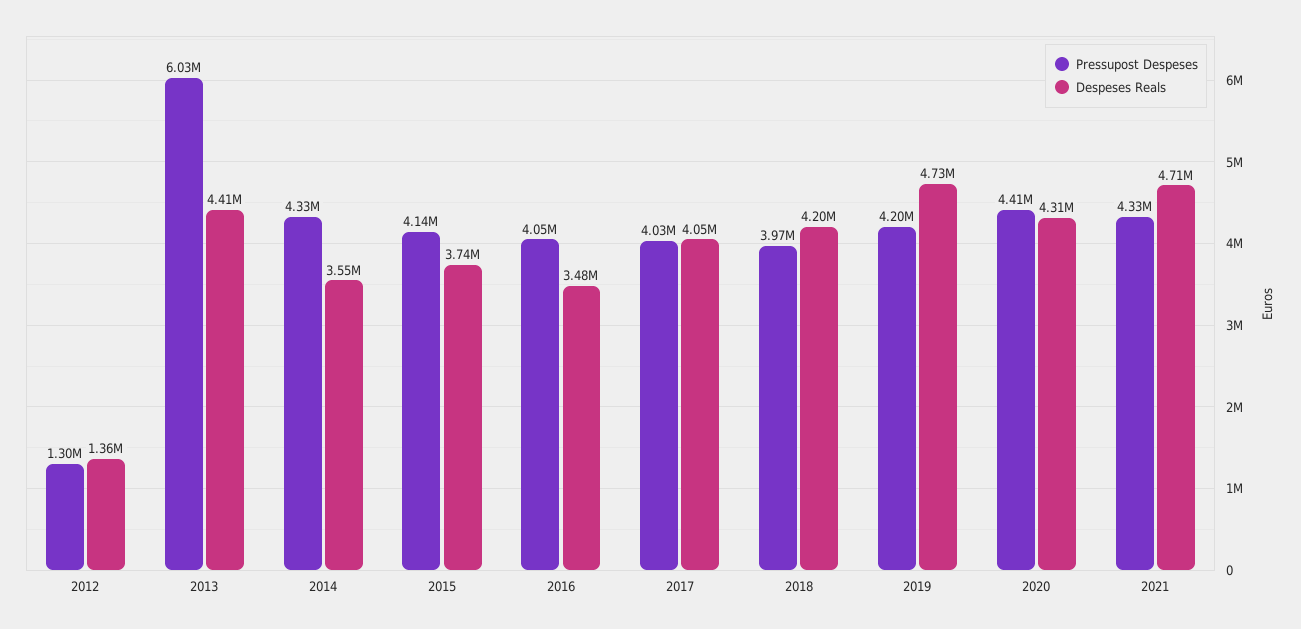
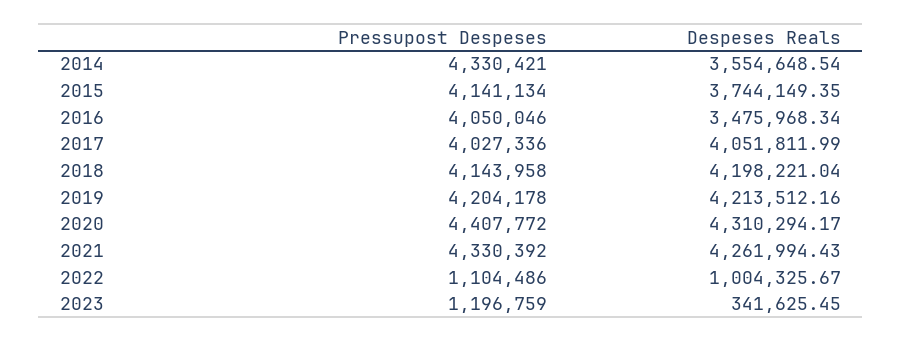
Pressupost Despeses, 2012: 1300000 -> none
Despeses Reals, 2012: 1360000 -> none
Pressupost Despeses, 2013: 6030000 -> none
Despeses Reals, 2013: 4410000 -> none
Pressupost Despeses, 2018: 3970000 -> 4143958
Despeses Reals, 2019: 4730000 -> 4213512.16
Despeses Reals, 2021: 4710000 -> 4261994.43
Pressupost Despeses, 2022: none -> 1104486
Despeses Reals, 2022: none -> 1004325.67
Pressupost Despeses, 2023: none -> 1196759
Despeses Reals, 2023: none -> 341625.45

